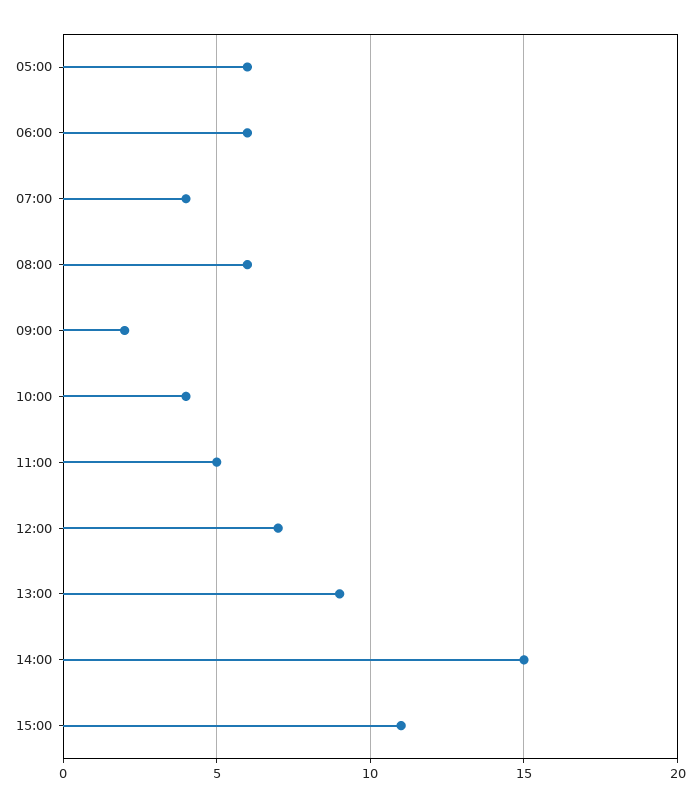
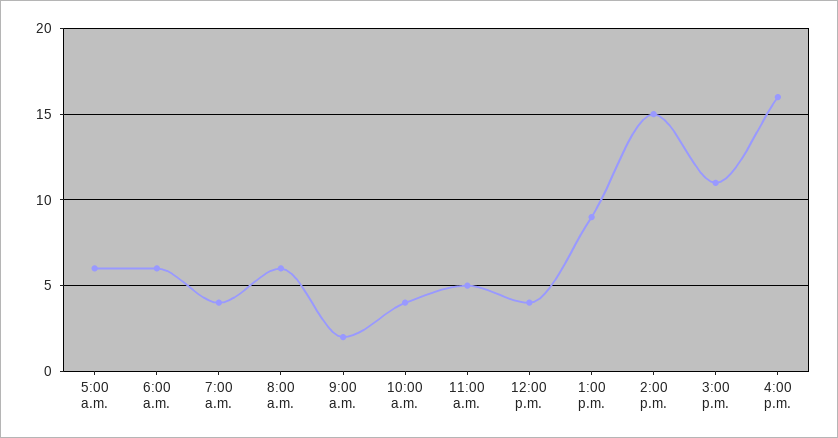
12:00: 7 -> 4
4:00 p.m.: none -> 16

